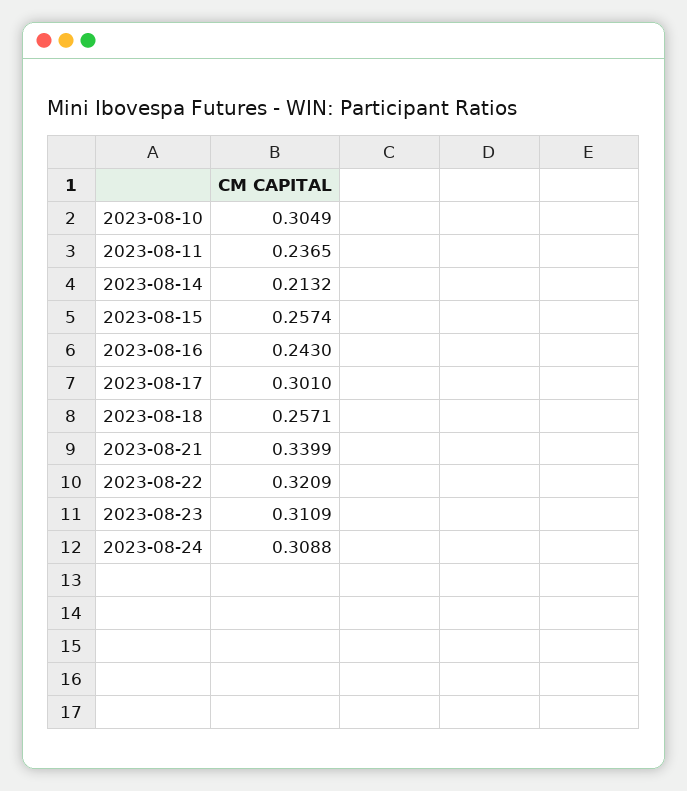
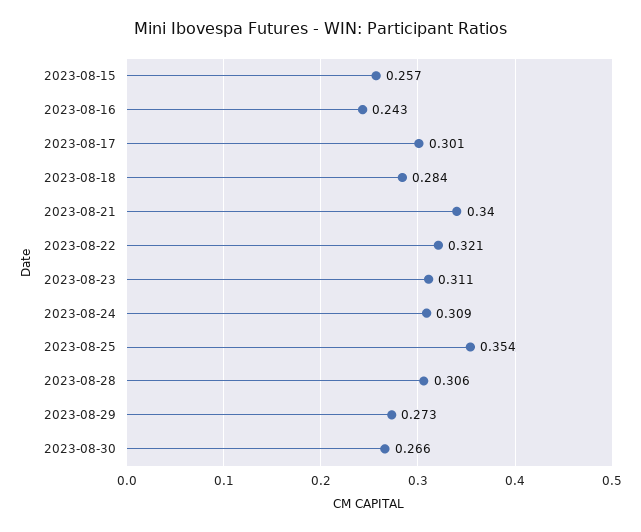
2023-08-10: 0.3049 -> none
2023-08-11: 0.2365 -> none
2023-08-14: 0.2132 -> none
2023-08-18: 0.2571 -> 0.284
2023-08-25: none -> 0.354
2023-08-28: none -> 0.306
2023-08-29: none -> 0.273
2023-08-30: none -> 0.266

